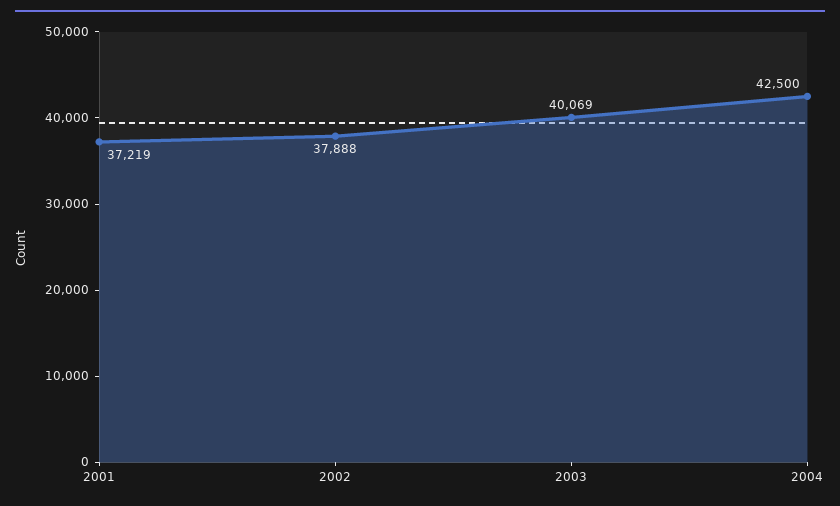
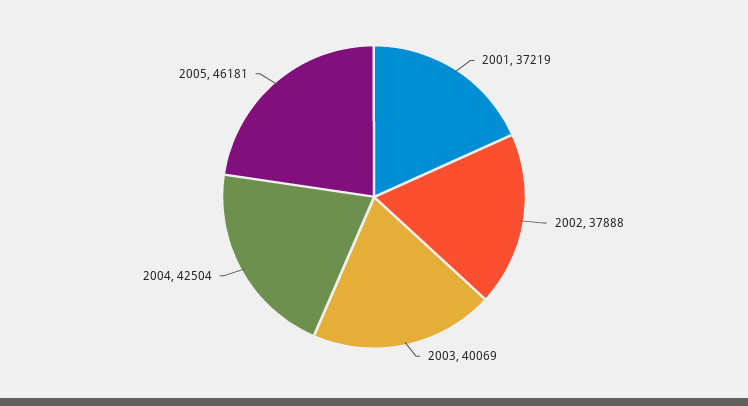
2004: 42500 -> 42504
2005: none -> 46181

